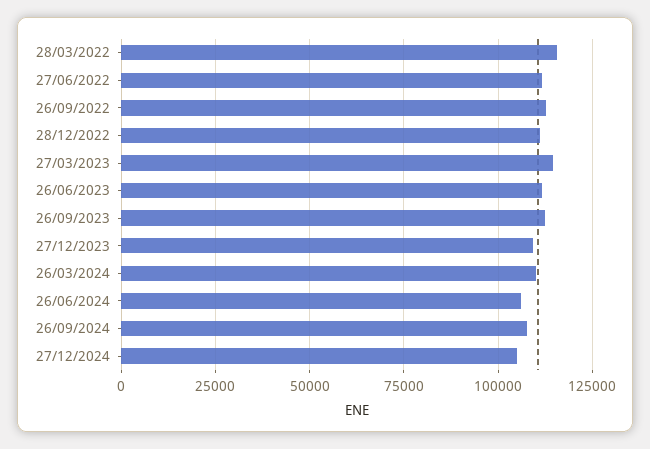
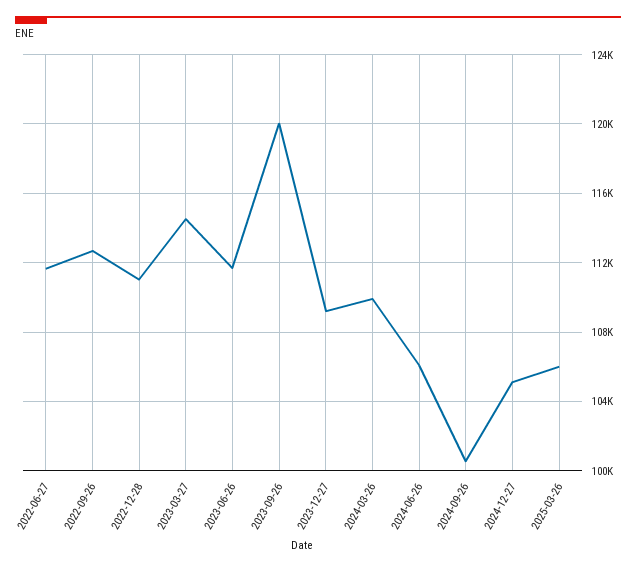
28/03/2022: 115000 -> none
26/09/2023: 112500 -> 120000
26/09/2024: 107500 -> 100500
2025-03-26: none -> 106000

